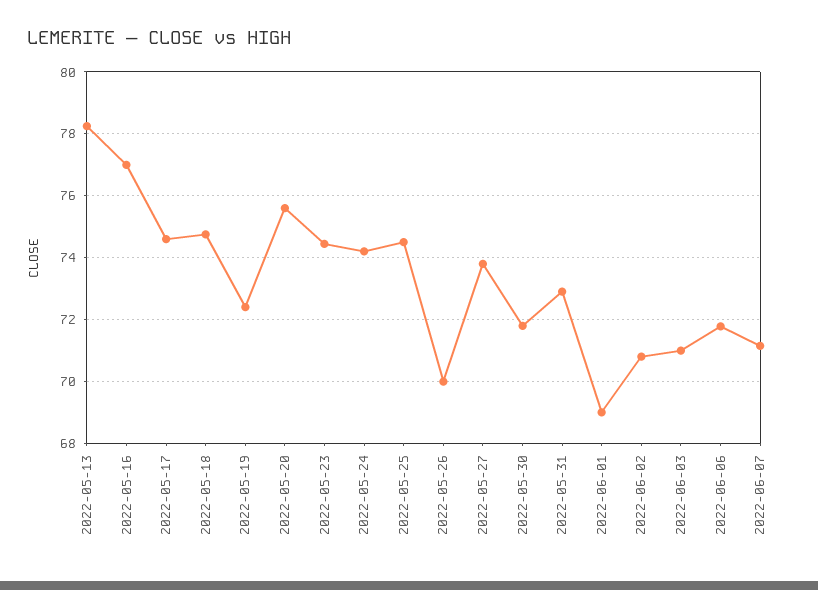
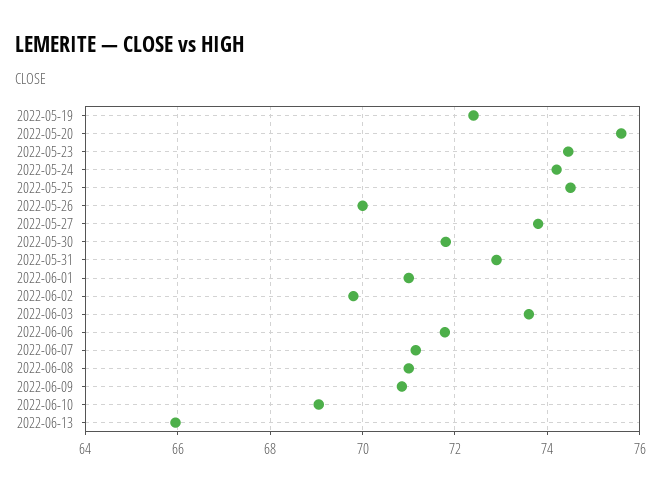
2022-05-13: 78.2 -> none
2022-05-16: 77 -> none
2022-05-17: 74.6 -> none
2022-05-18: 74.8 -> none
2022-06-01: 69 -> 71
2022-06-02: 70.8 -> 69.8
2022-06-03: 71 -> 73.6
2022-06-08: none -> 71
2022-06-09: none -> 70.8
2022-06-10: none -> 69
2022-06-13: none -> 66

